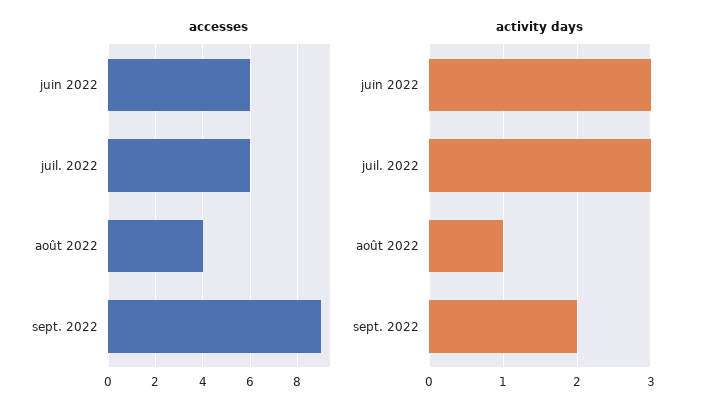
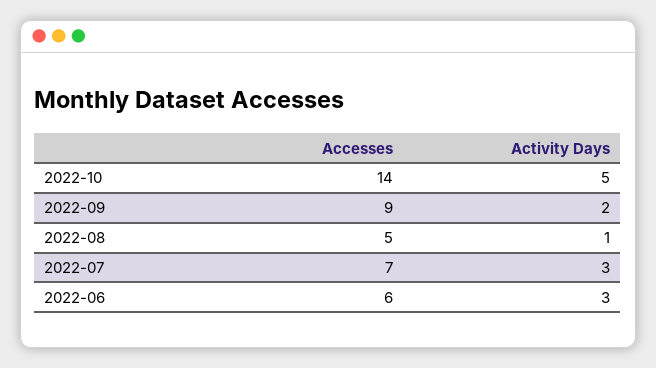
accesses, juil. 2022: 6 -> 7
accesses, août 2022: 4 -> 5
accesses, 2022-10: none -> 14
activity days, 2022-10: none -> 5

